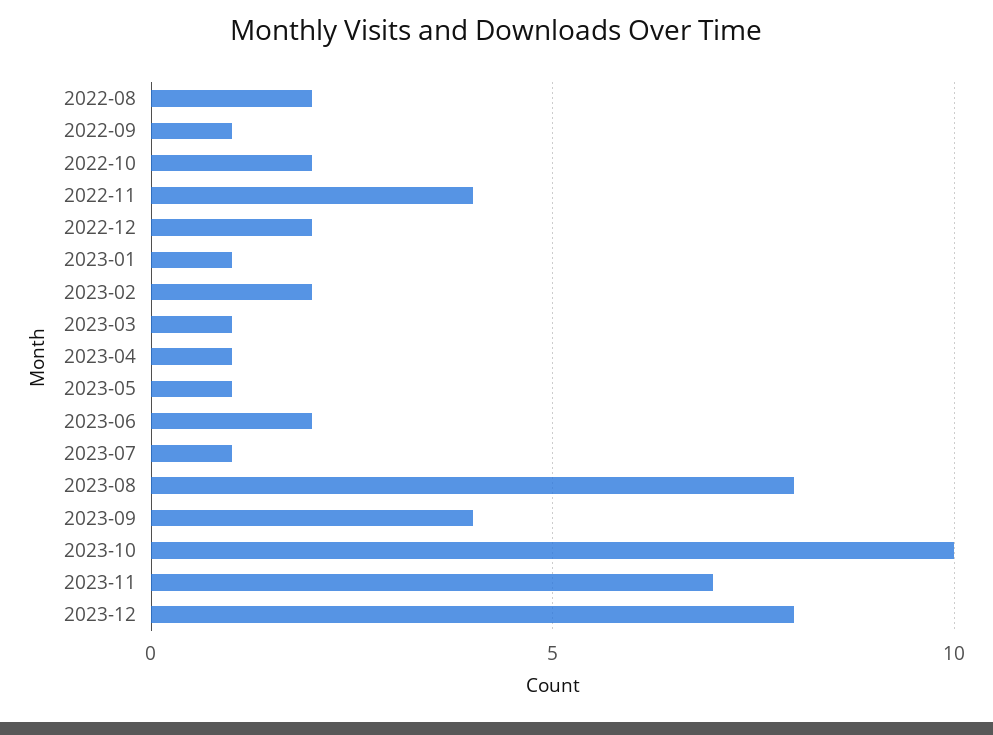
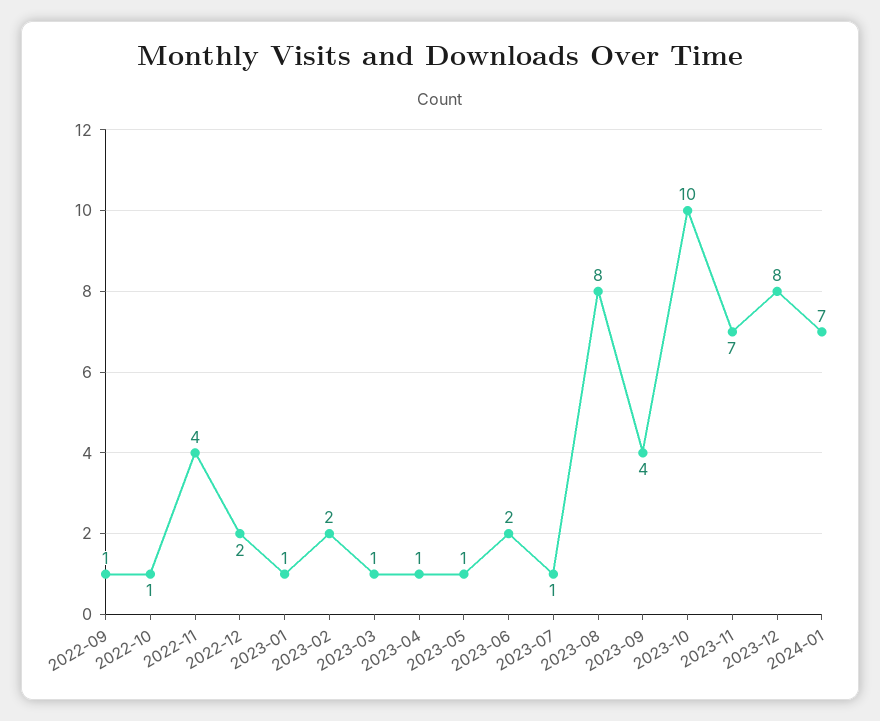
2022-08: 2 -> none
2022-10: 2 -> 1
2024-01: none -> 7

